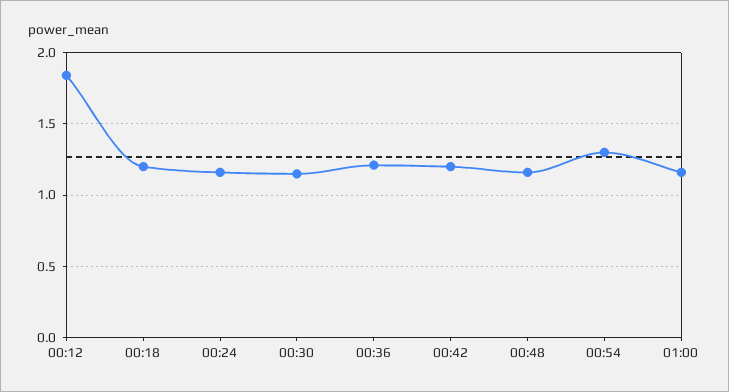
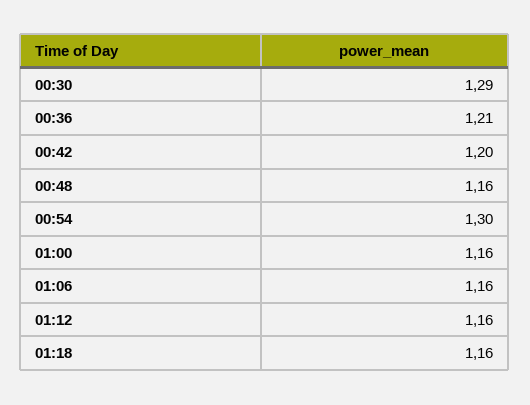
00:12: 1.85 -> none
00:18: 1.2 -> none
00:24: 1.15 -> none
00:30: 1.15 -> 1.29
01:06: none -> 1.16
01:12: none -> 1.16
01:18: none -> 1.16

